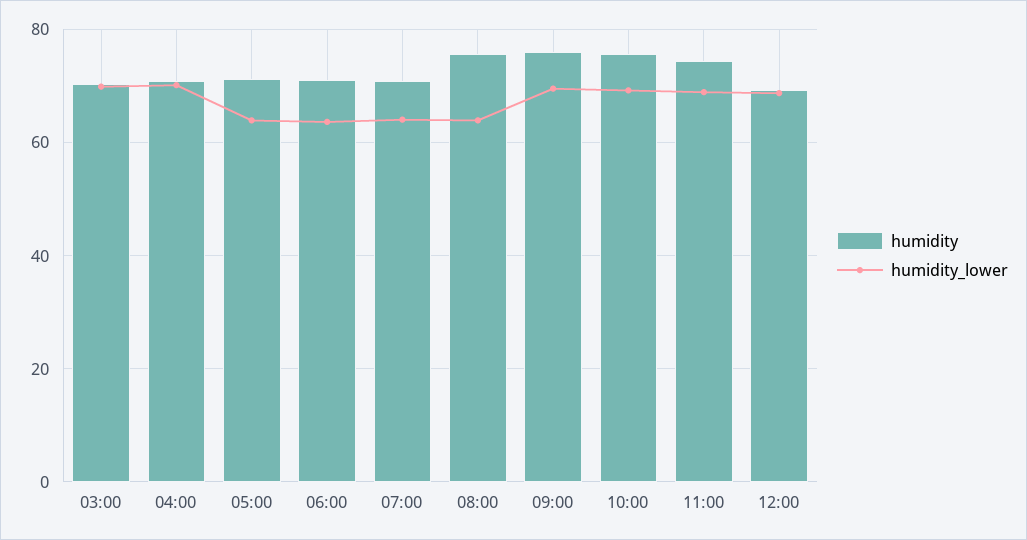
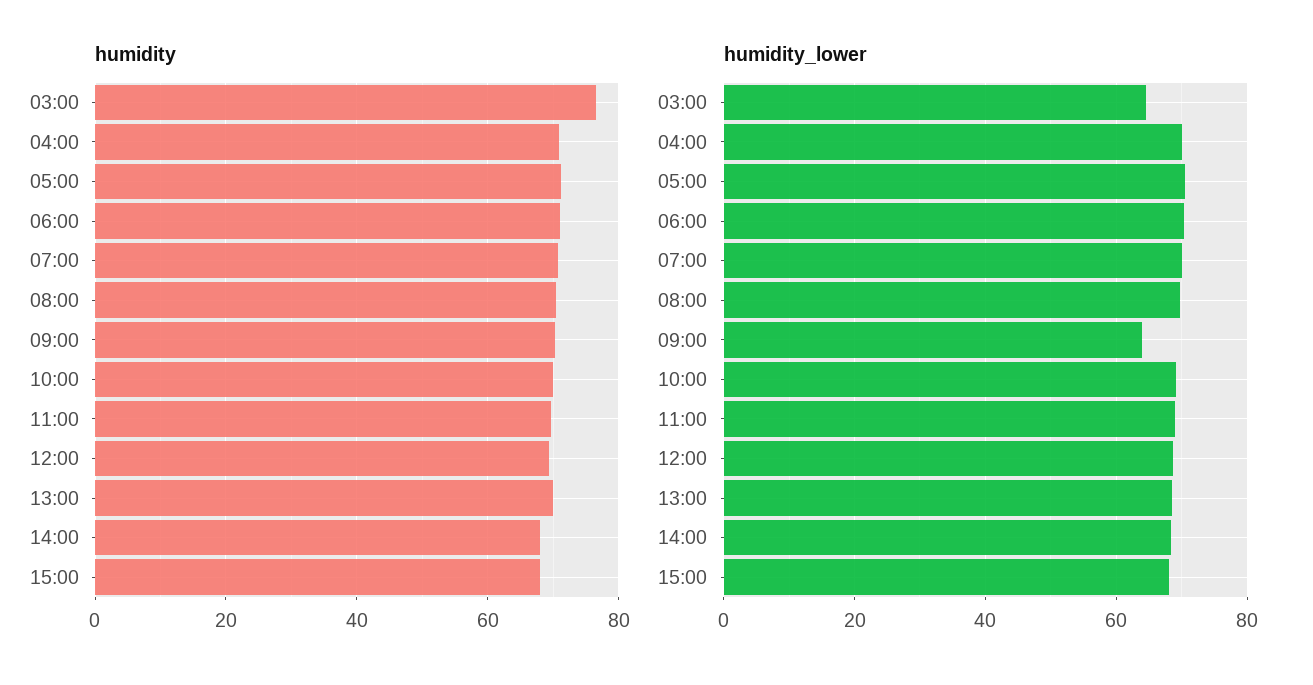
humidity, 03:00: 70 -> 76
humidity_lower, 03:00: 70 -> 64
humidity_lower, 05:00: 64 -> 70
humidity_lower, 06:00: 64 -> 70
humidity_lower, 07:00: 64 -> 70
humidity, 08:00: 76 -> 70
humidity_lower, 08:00: 64 -> 70
humidity, 09:00: 76 -> 70
humidity_lower, 09:00: 70 -> 64
humidity, 10:00: 76 -> 70
humidity, 11:00: 74 -> 70
humidity, 13:00: none -> 70
humidity, 14:00: none -> 68
humidity, 15:00: none -> 68
humidity_lower, 13:00: none -> 68
humidity_lower, 14:00: none -> 68
humidity_lower, 15:00: none -> 68

